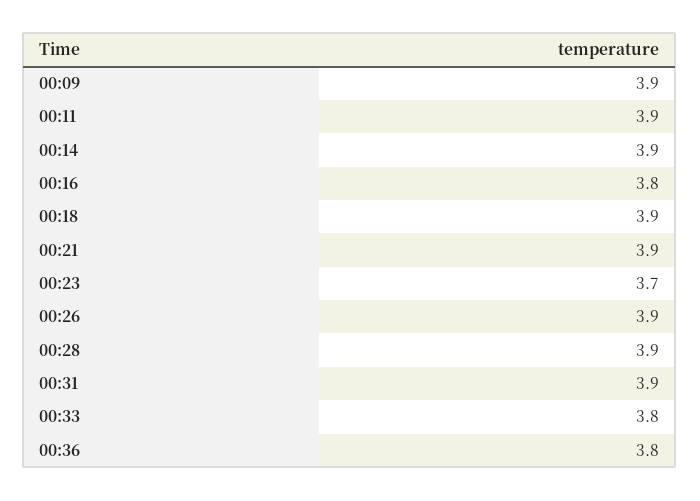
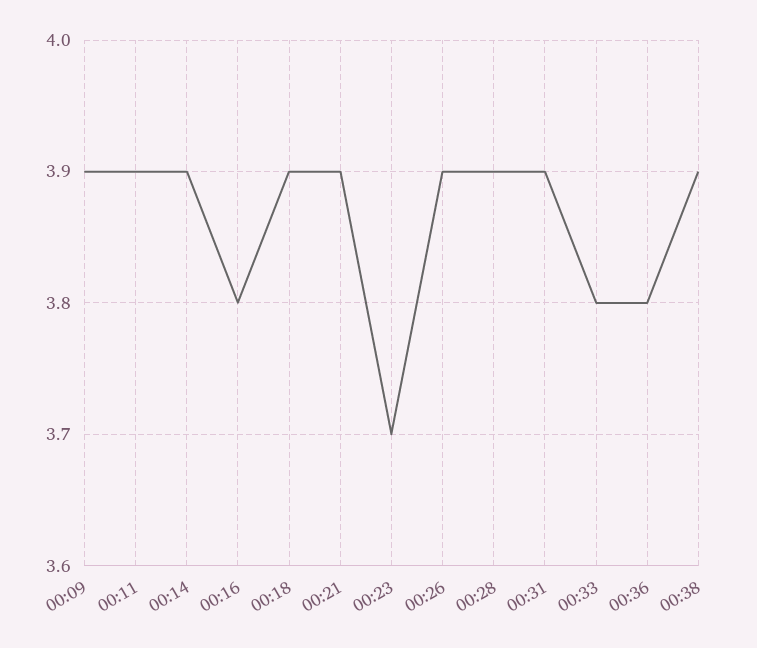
00:38: none -> 3.9

